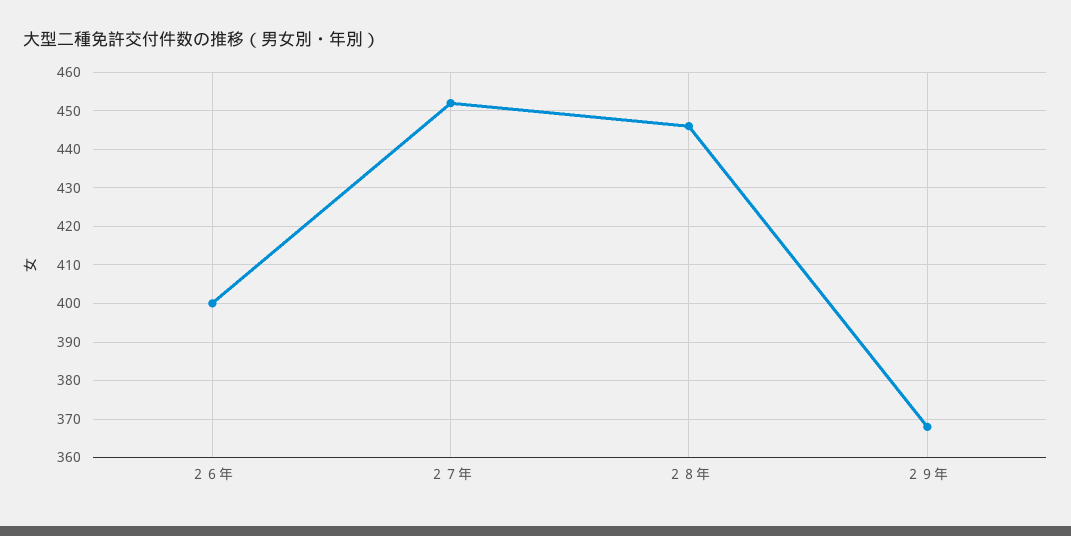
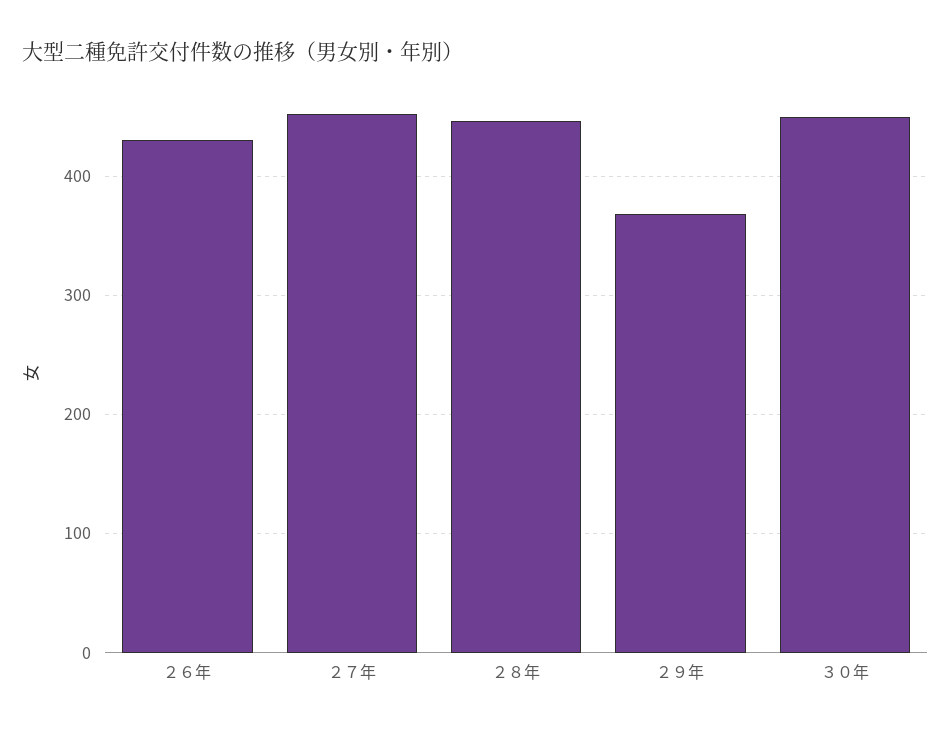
２６年: 400 -> 430
３０年: none -> 450

